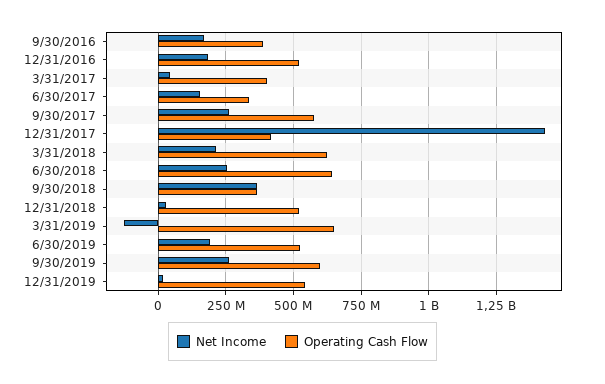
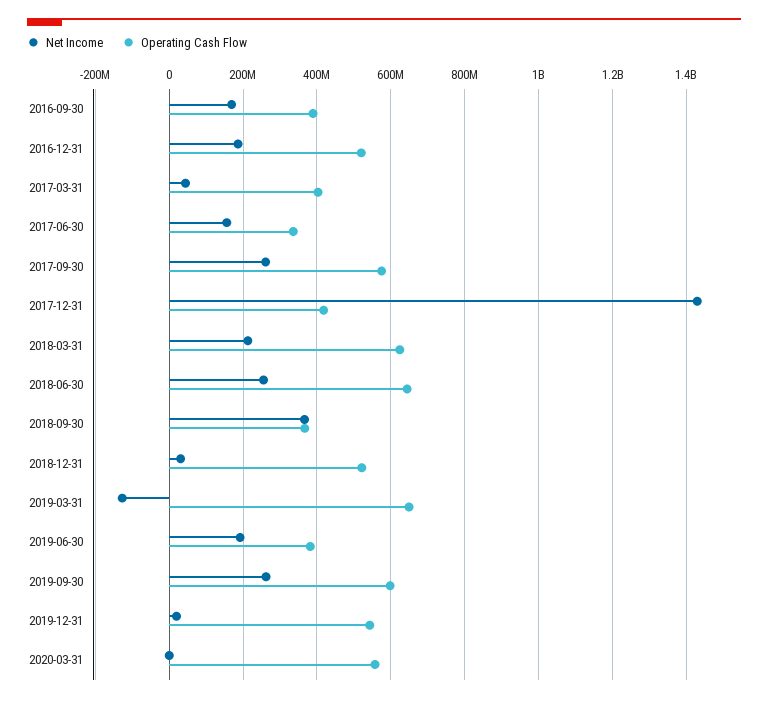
Operating Cash Flow, 6/30/2019: 525000000 -> 380000000
Net Income, 2020-03-31: none -> 0
Operating Cash Flow, 2020-03-31: none -> 560000000

